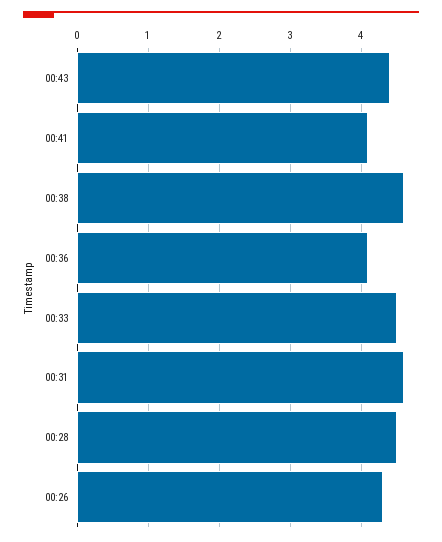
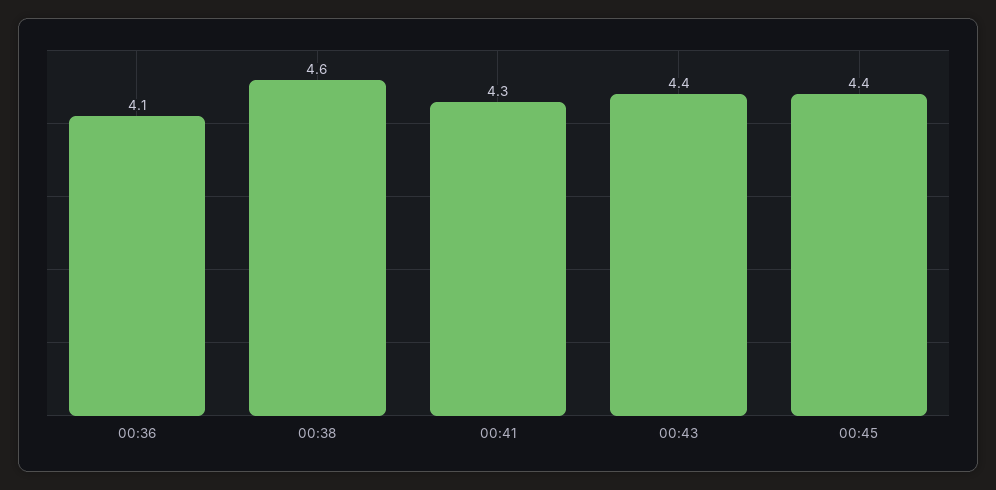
00:41: 4.1 -> 4.3
00:33: 4.5 -> none
00:31: 4.6 -> none
00:28: 4.5 -> none
00:26: 4.3 -> none
00:45: none -> 4.4

